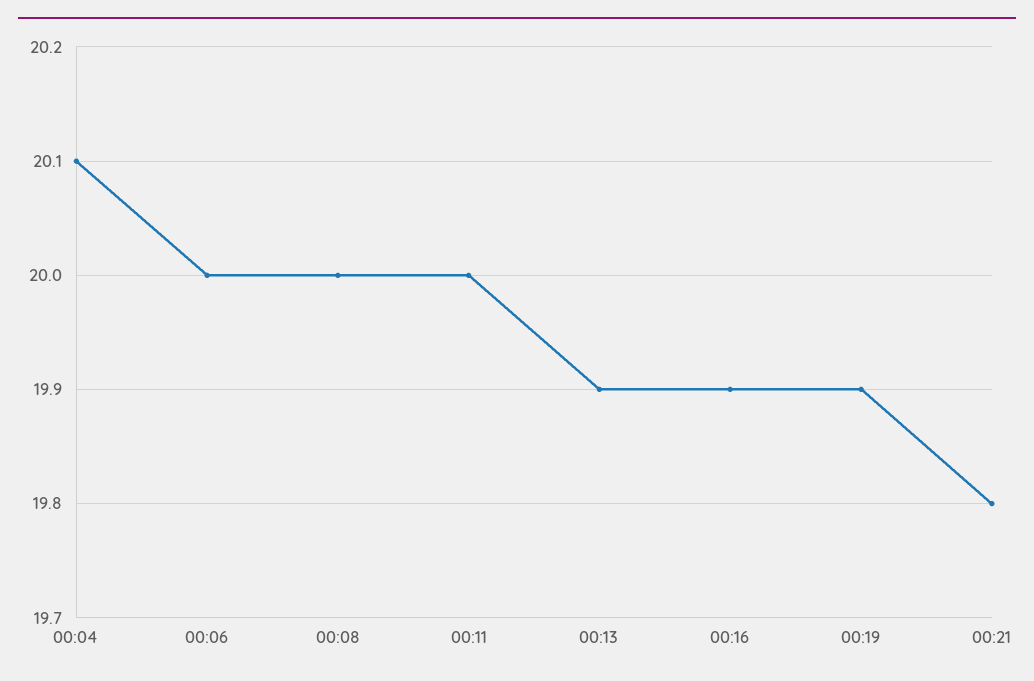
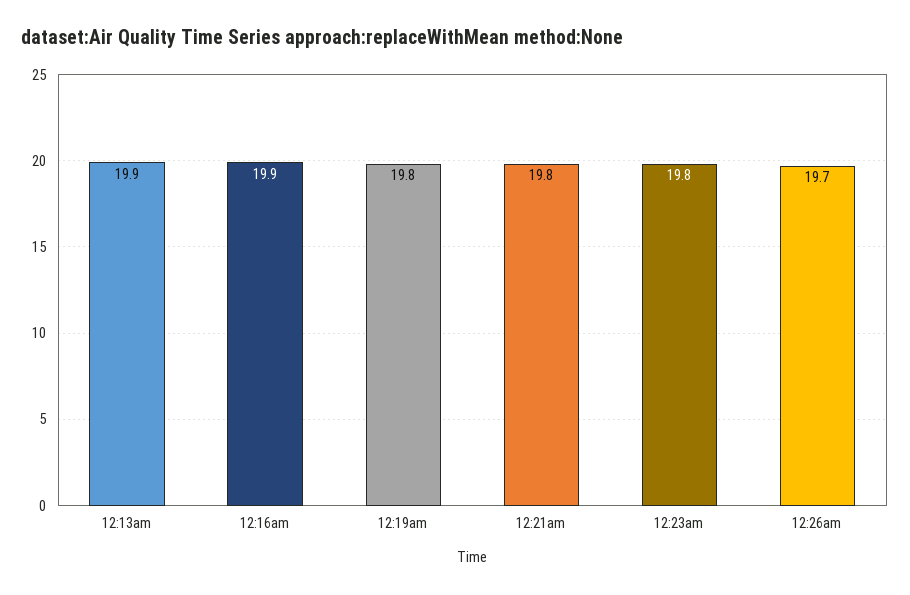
00:04: 20.1 -> none
00:06: 20 -> none
00:08: 20 -> none
00:11: 20 -> none
00:19: 19.9 -> 19.8
12:23am: none -> 19.8
12:26am: none -> 19.7

